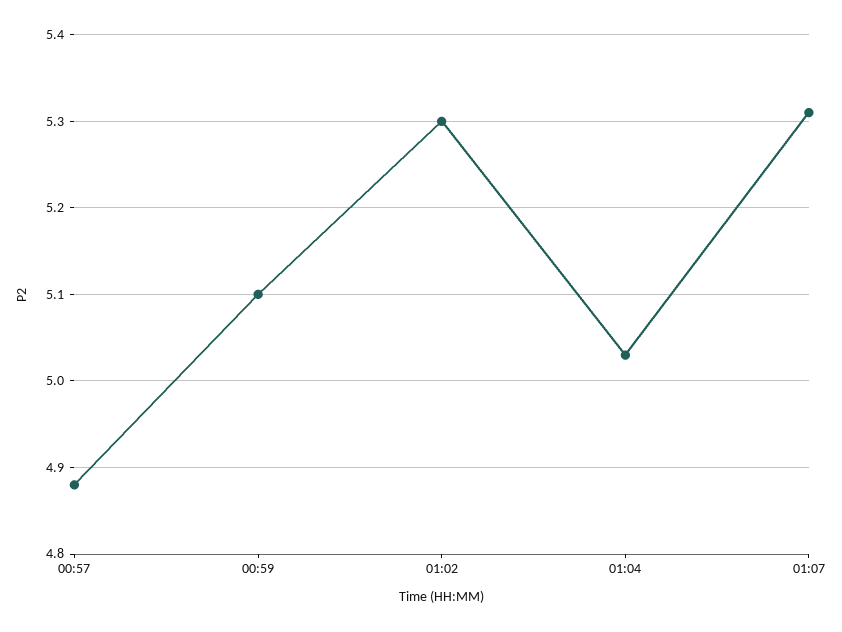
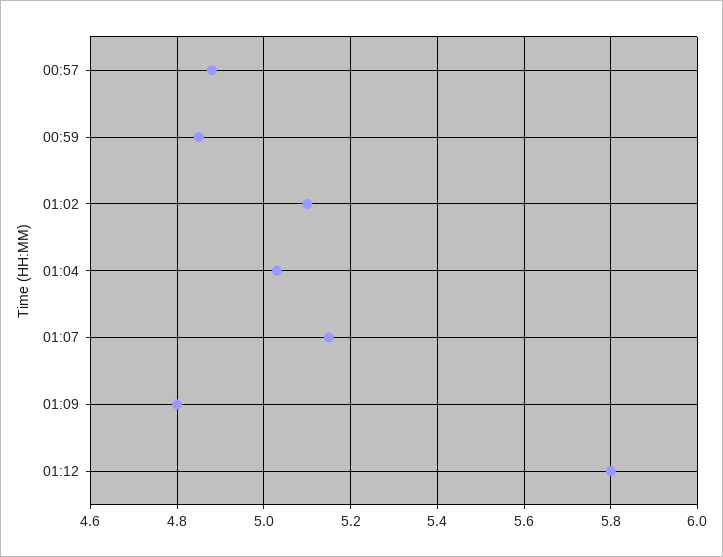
00:59: 5.1 -> 4.85
01:02: 5.3 -> 5.1
01:07: 5.31 -> 5.15
01:09: none -> 4.8
01:12: none -> 5.8

